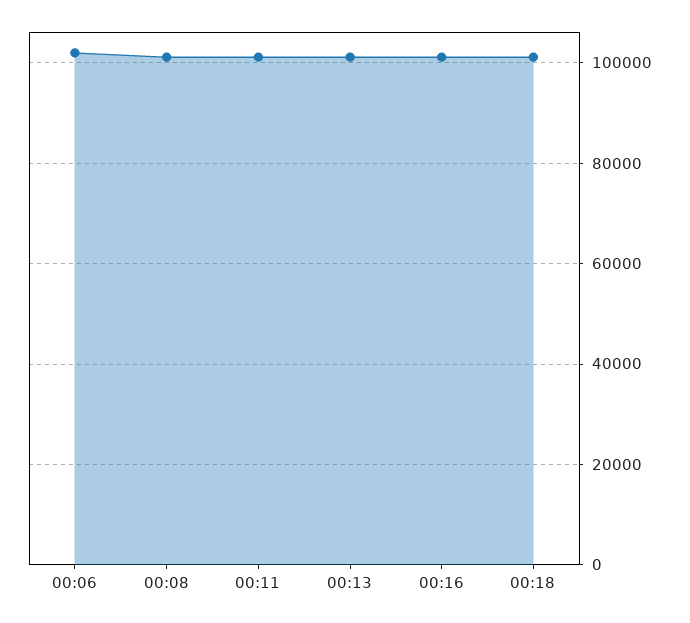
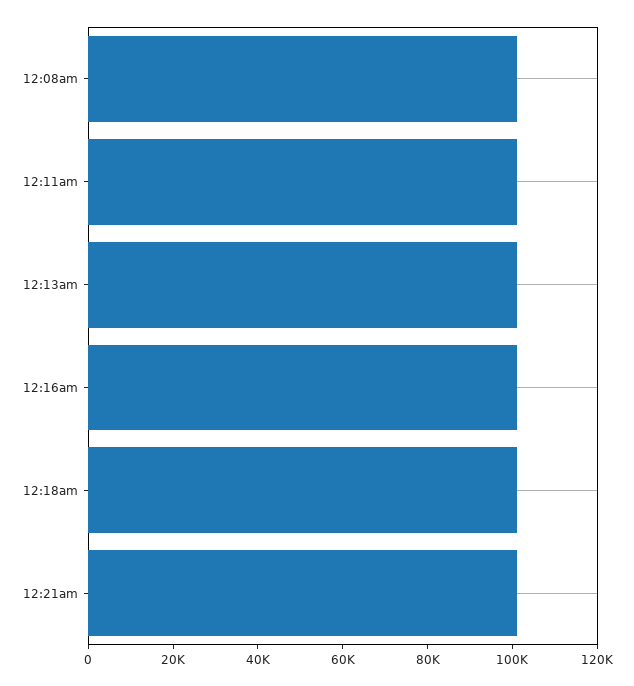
00:06: 102000 -> none
12:21am: none -> 100000

